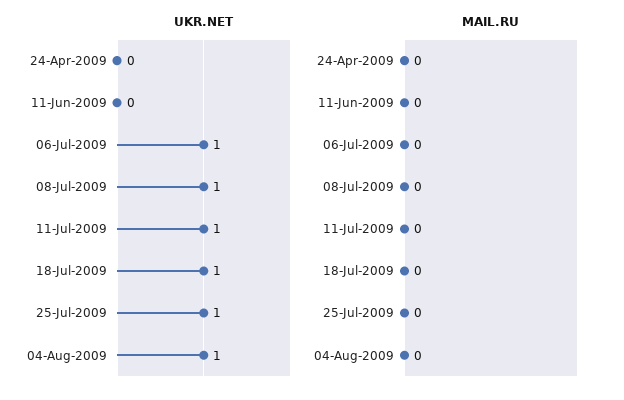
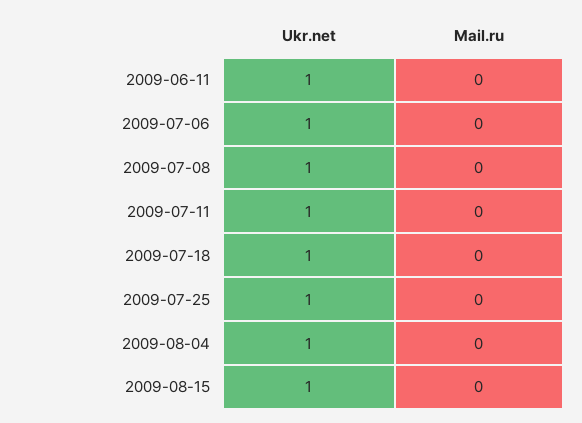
UKR.NET, 24-Apr-2009: 0 -> none
UKR.NET, 11-Jun-2009: 0 -> 1
MAIL.RU, 24-Apr-2009: 0 -> none
UKR.NET, 2009-08-15: none -> 1
MAIL.RU, 2009-08-15: none -> 0

